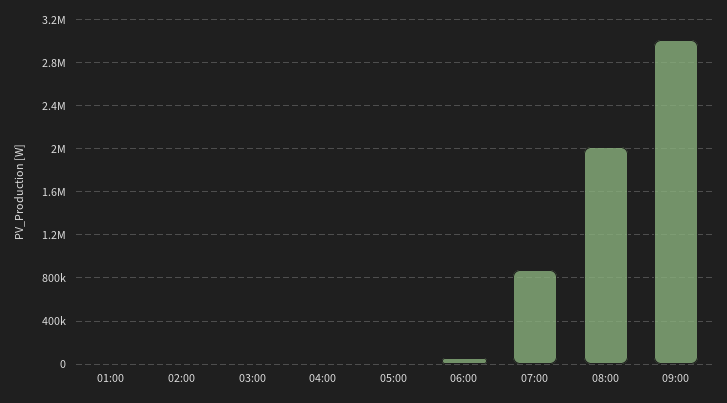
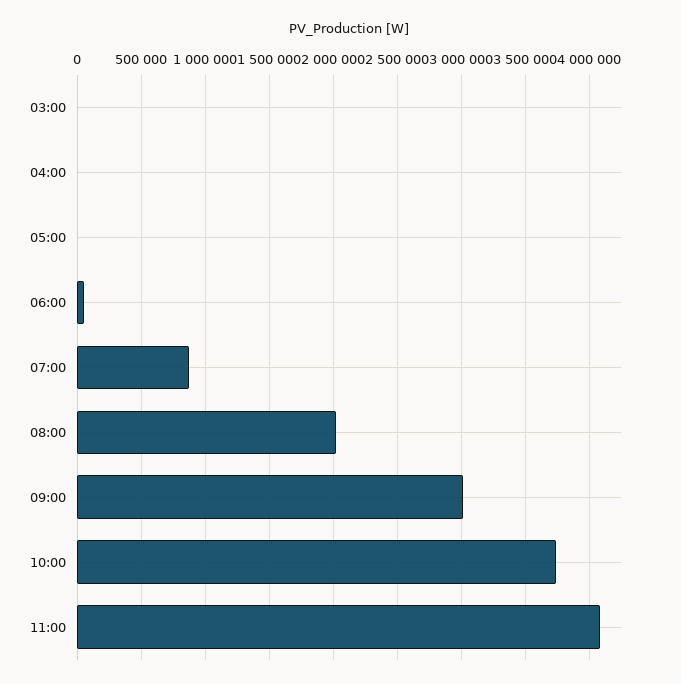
01:00: 0 -> none
02:00: 0 -> none
10:00: none -> 3750000
11:00: none -> 4100000

